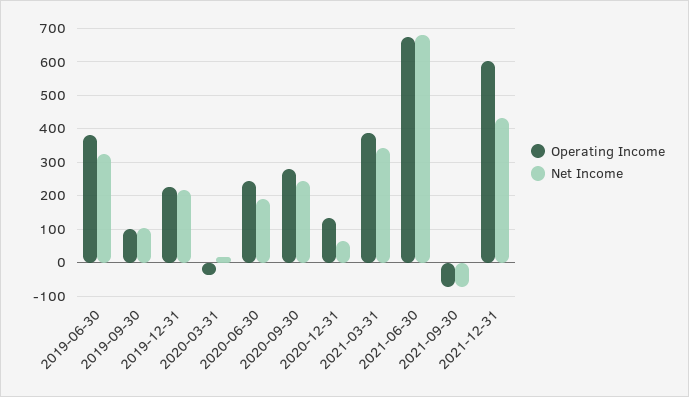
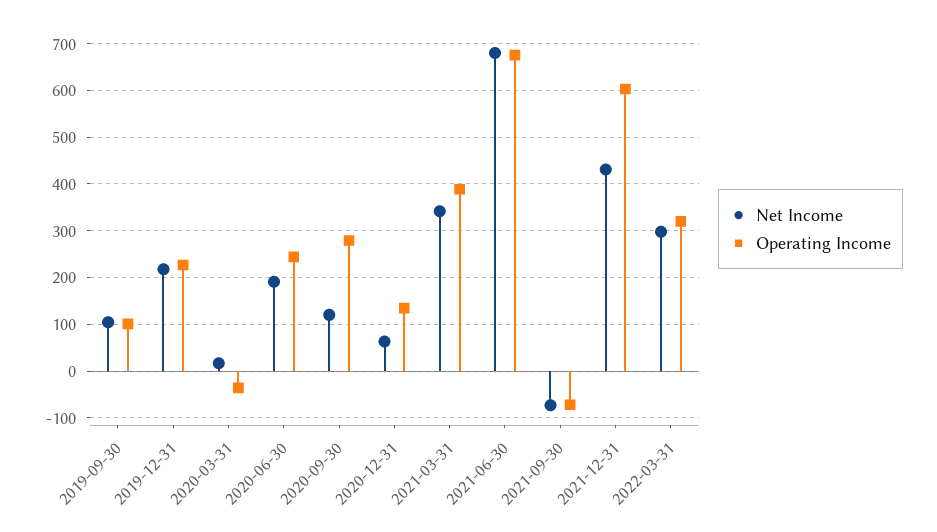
Operating Income, 2019-06-30: 380 -> none
Net Income, 2019-06-30: 320 -> none
Net Income, 2020-09-30: 240 -> 120
Net Income, 2022-03-31: none -> 300
Operating Income, 2022-03-31: none -> 320

